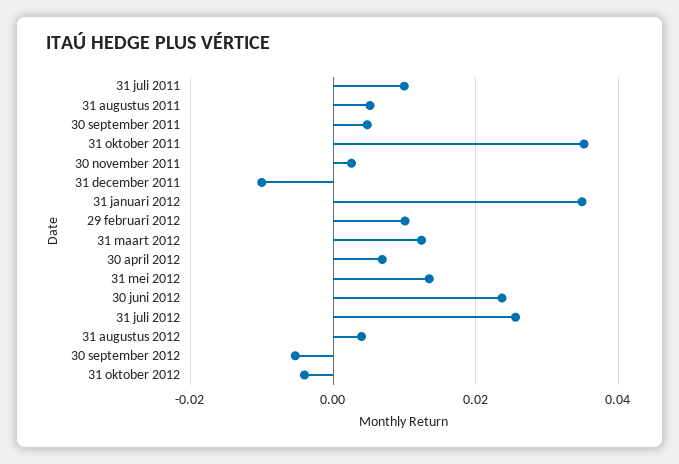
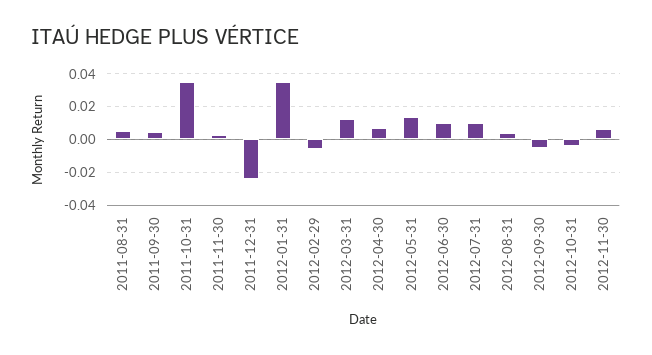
31 juli 2011: 0.01 -> none
31 december 2011: -0.01 -> -0.025
29 februari 2012: 0.01 -> -0.005
30 juni 2012: 0.024 -> 0.01
31 juli 2012: 0.026 -> 0.01
2012-11-30: none -> 0.005

